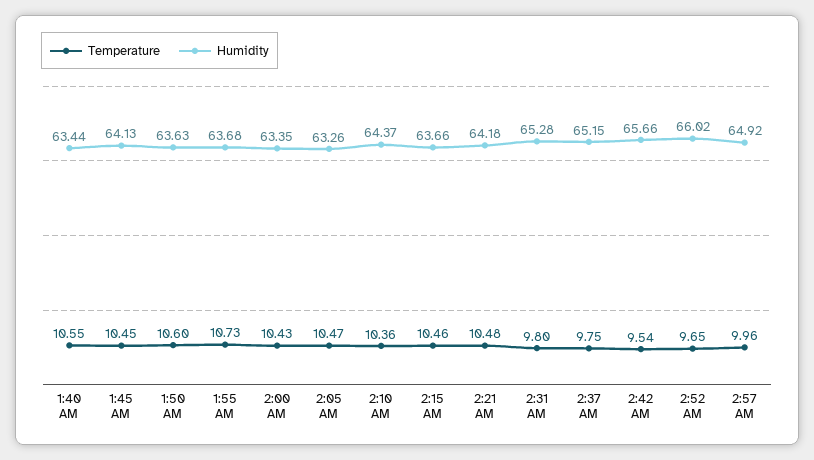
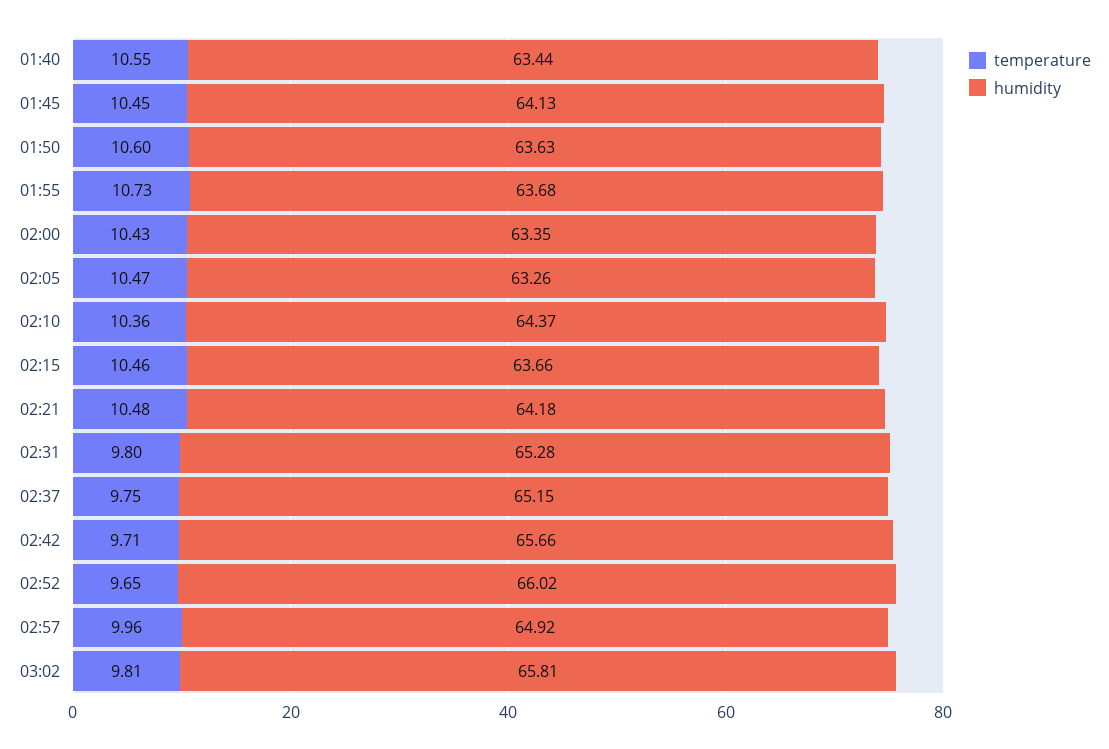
Temperature, 2:42 AM: 9.54 -> 9.71
Temperature, 03:02: none -> 9.81
Humidity, 03:02: none -> 65.81

